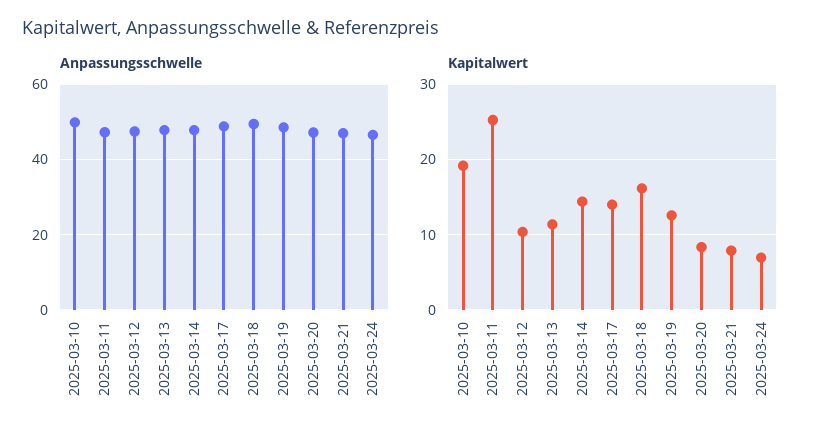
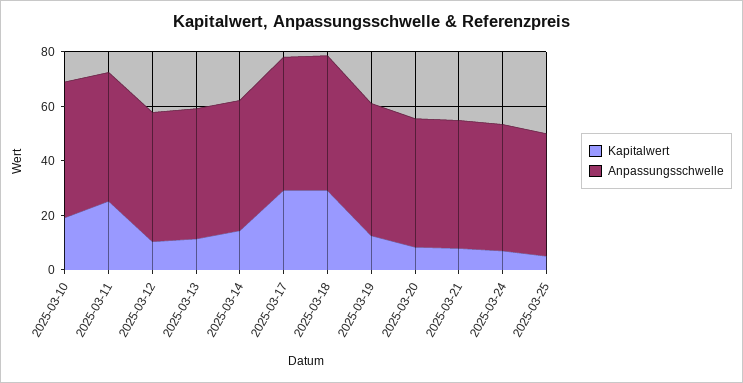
Kapitalwert, 2025-03-17: 14 -> 30
Kapitalwert, 2025-03-18: 16 -> 30
Kapitalwert, 2025-03-25: none -> 5
Anpassungsschwelle, 2025-03-25: none -> 45

